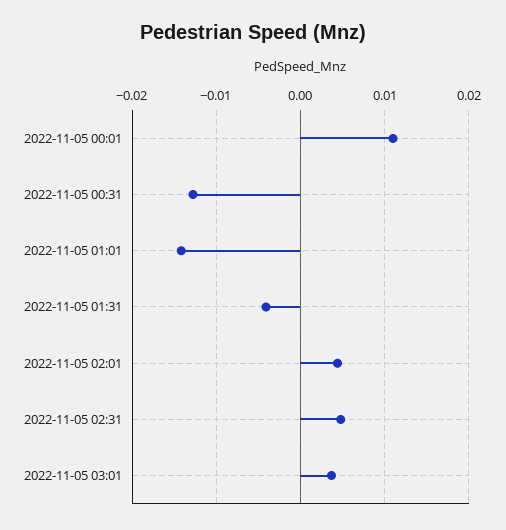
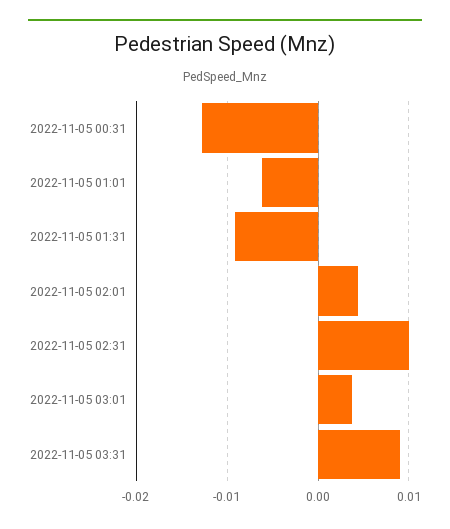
2022-11-05 00:01: 0.011 -> none
2022-11-05 01:01: -0.014 -> -0.006
2022-11-05 01:31: -0.004 -> -0.009
2022-11-05 02:31: 0.005 -> 0.01
2022-11-05 03:31: none -> 0.009

